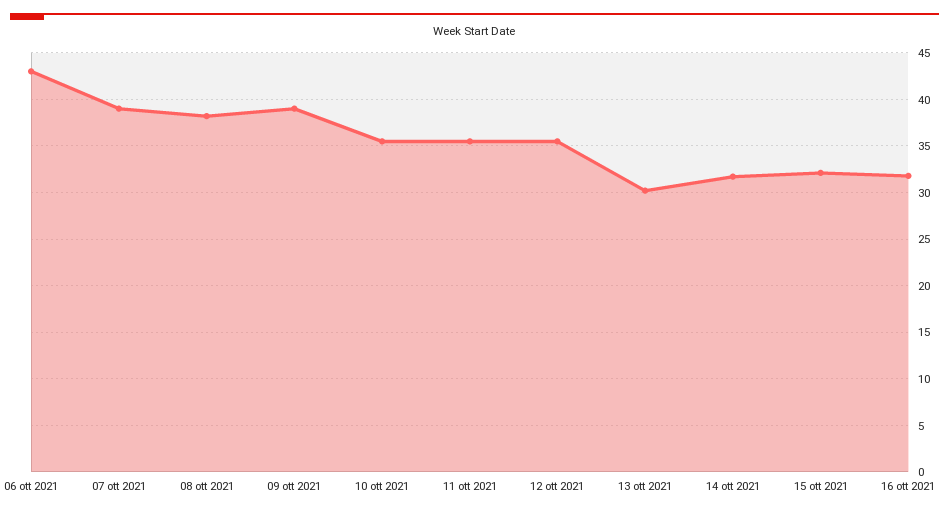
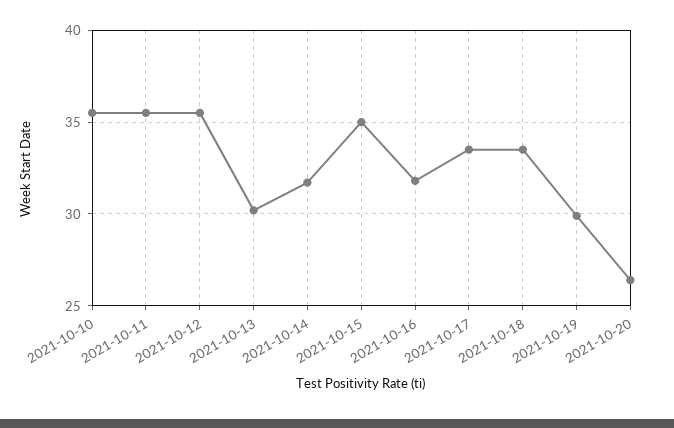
06 ott 2021: 43 -> none
07 ott 2021: 39 -> none
08 ott 2021: 38 -> none
09 ott 2021: 39 -> none
15 ott 2021: 32 -> 35
2021-10-17: none -> 33.5
2021-10-18: none -> 33.5
2021-10-19: none -> 30
2021-10-20: none -> 26.5

